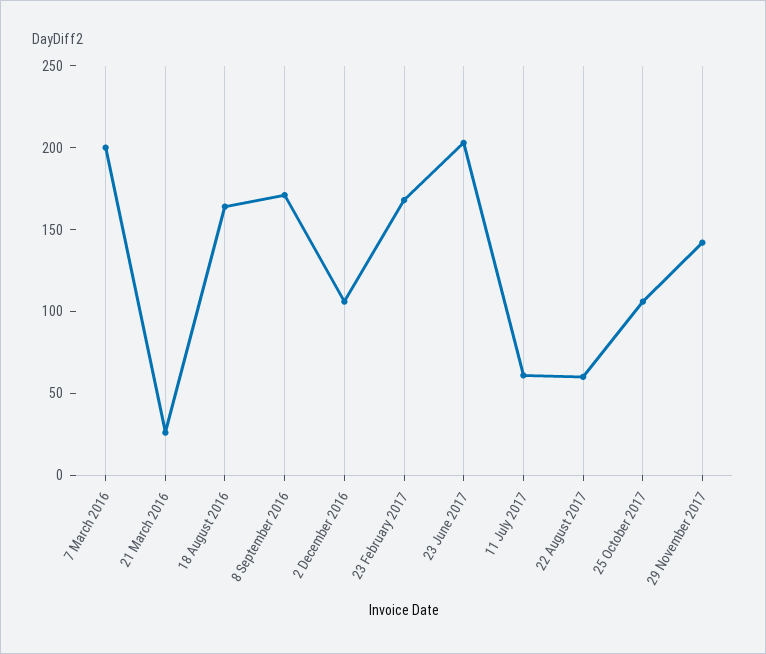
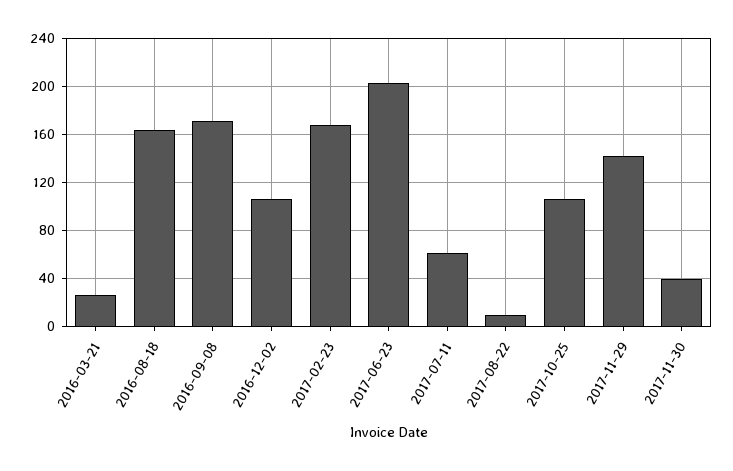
7 March 2016: 200 -> none
22 August 2017: 60 -> 10
2017-11-30: none -> 40

